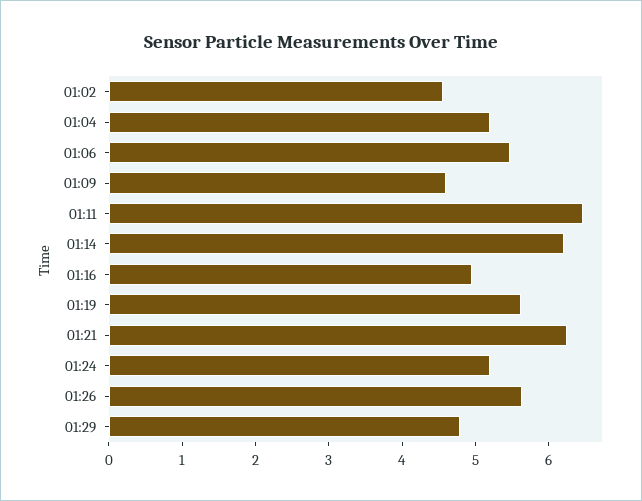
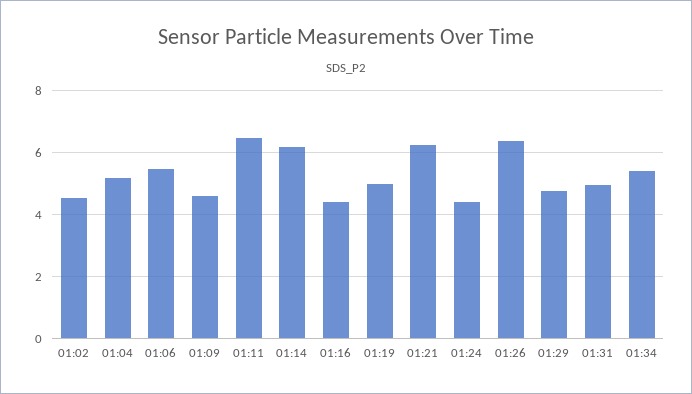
01:16: 5 -> 4.4
01:19: 5.6 -> 5
01:24: 5.2 -> 4.4
01:26: 5.6 -> 6.4
01:31: none -> 5
01:34: none -> 5.4

